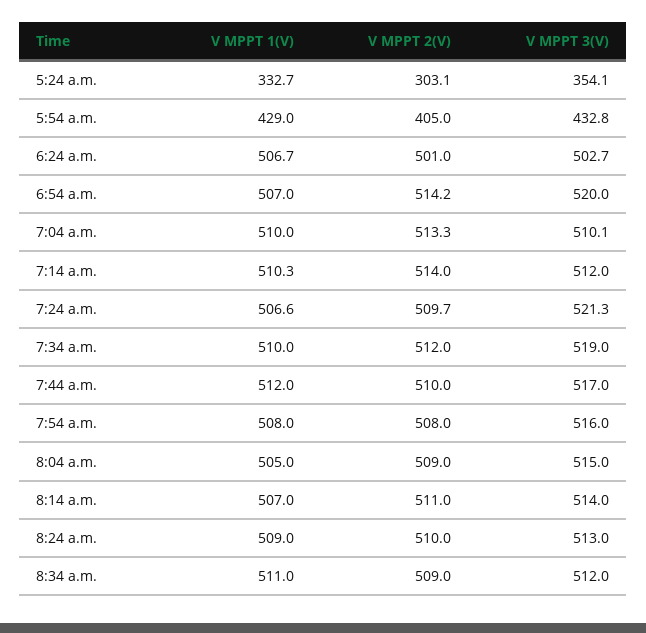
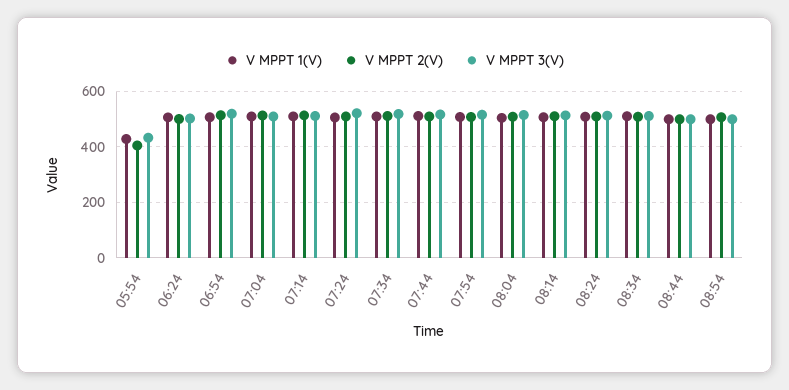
V MPPT 1(V), 5:24 a.m.: 332.7 -> none
V MPPT 2(V), 5:24 a.m.: 303.1 -> none
V MPPT 3(V), 5:24 a.m.: 354.1 -> none
V MPPT 1(V), 08:44: none -> 500
V MPPT 2(V), 08:44: none -> 500
V MPPT 3(V), 08:44: none -> 500
V MPPT 1(V), 08:54: none -> 500
V MPPT 2(V), 08:54: none -> 500
V MPPT 3(V), 08:54: none -> 500

